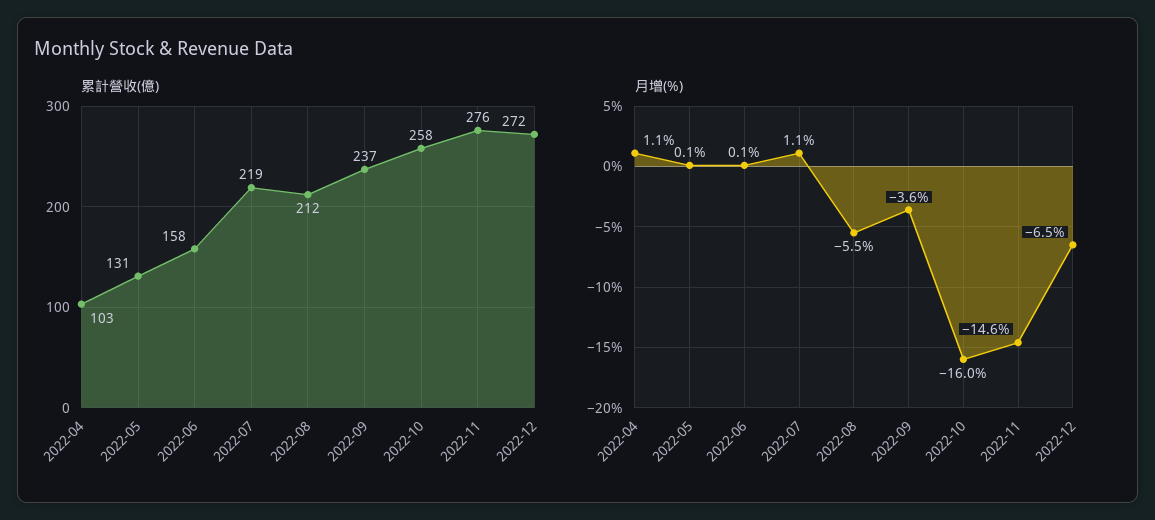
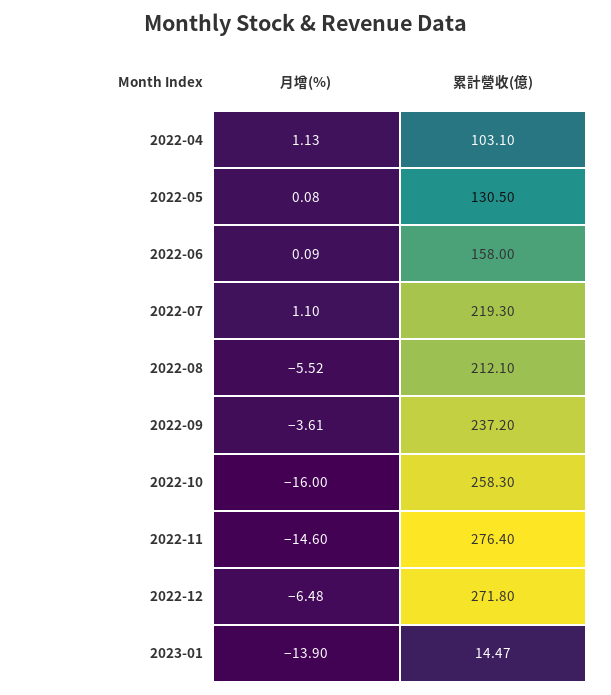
月增(%), 2023-01: none -> -13.9
累計營收(億), 2023-01: none -> 14.47

